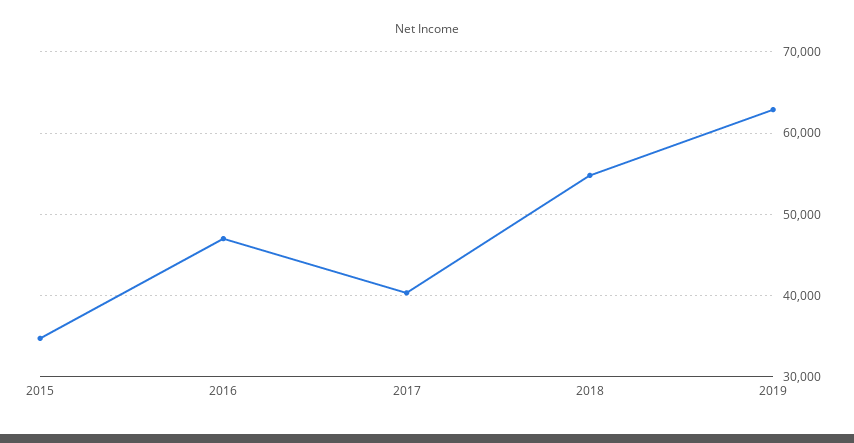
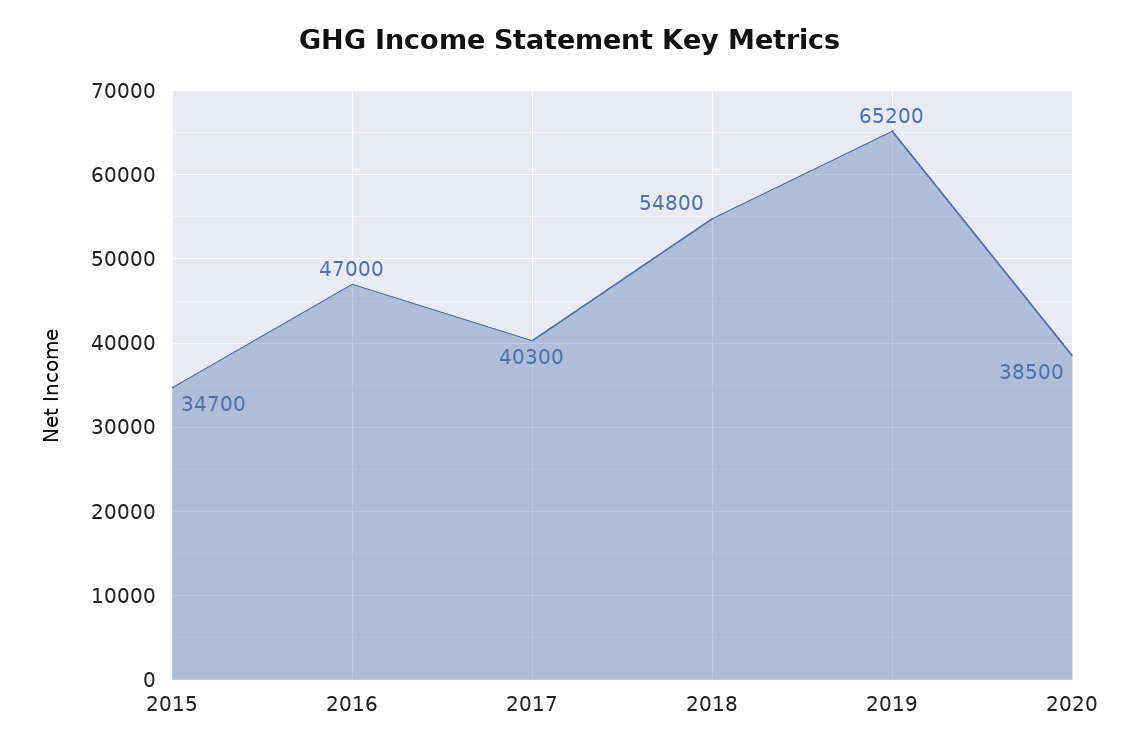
2019: 63000 -> 65200
2020: none -> 38500

